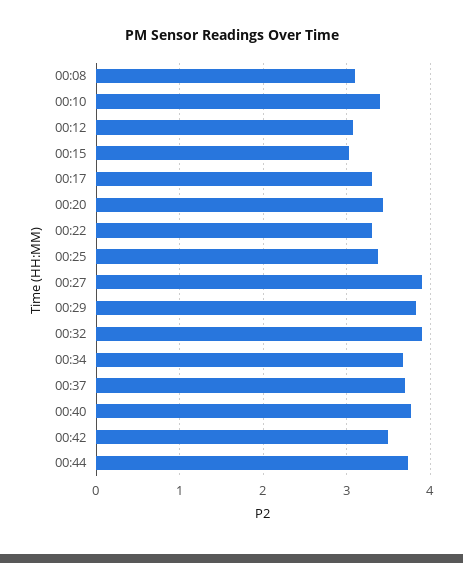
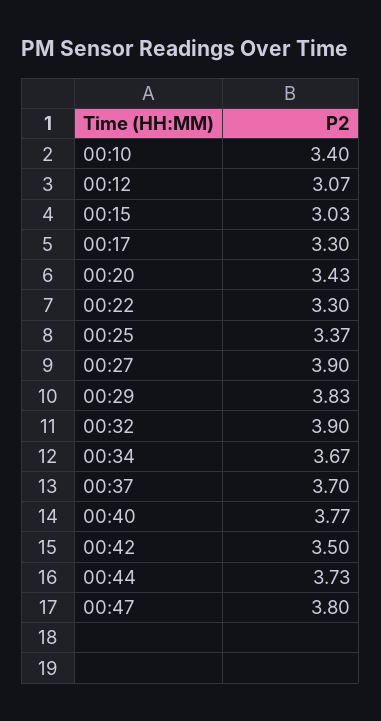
00:08: 3.1 -> none
00:47: none -> 3.8

